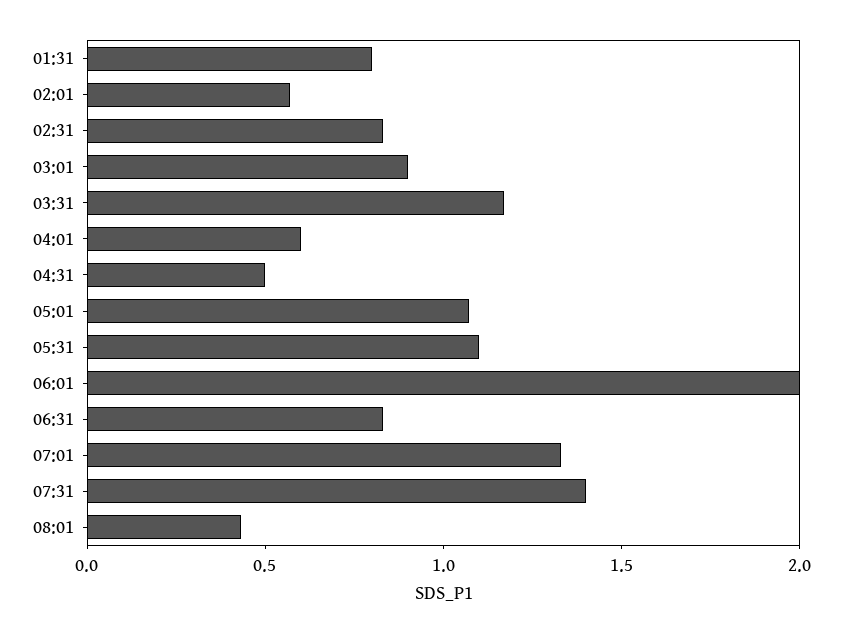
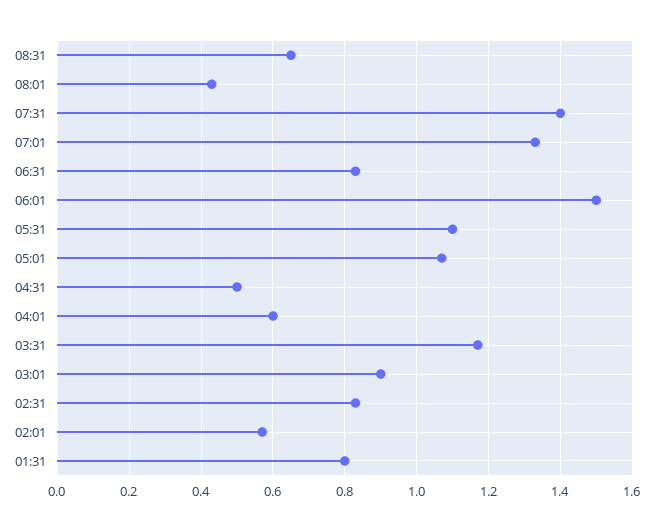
06:01: 2 -> 1.5
08:31: none -> 0.65

